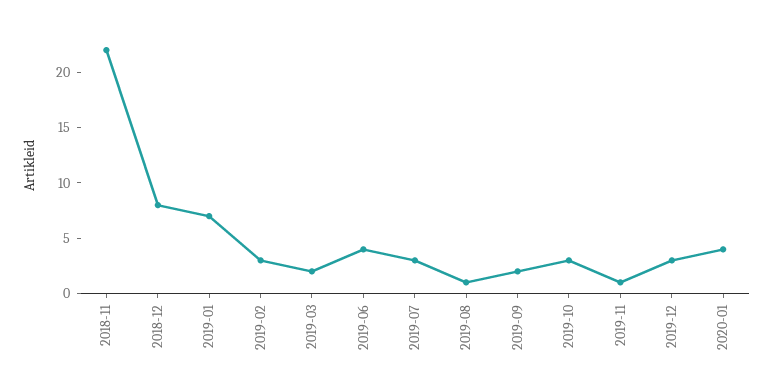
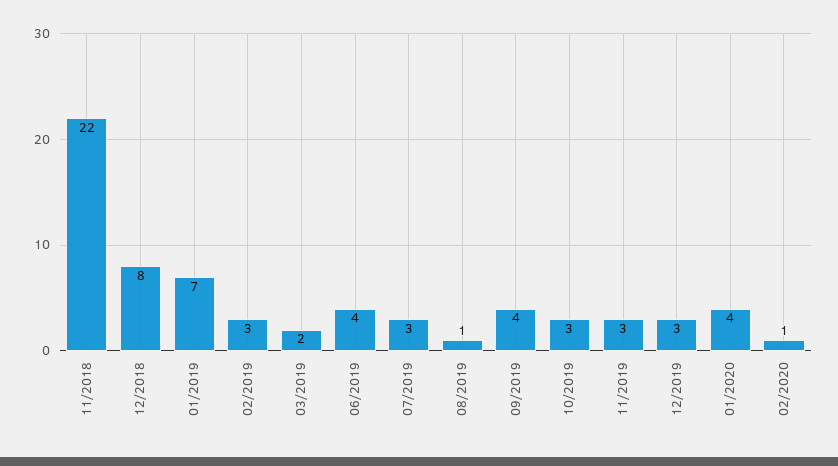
2019-09: 2 -> 4
2019-11: 1 -> 3
02/2020: none -> 1

